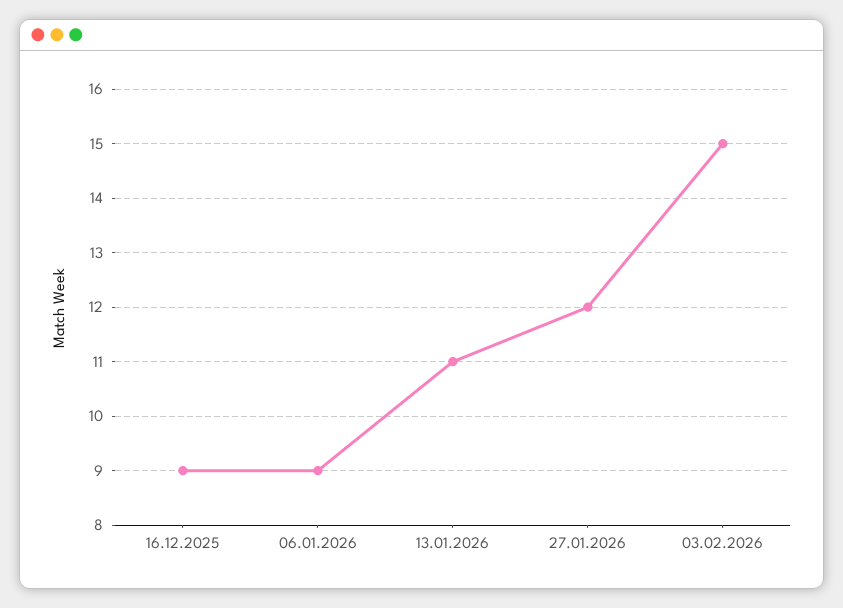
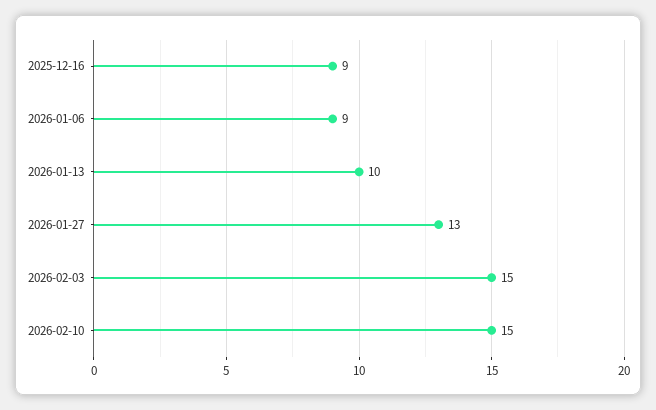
13.01.2026: 11 -> 10
27.01.2026: 12 -> 13
2026-02-10: none -> 15

